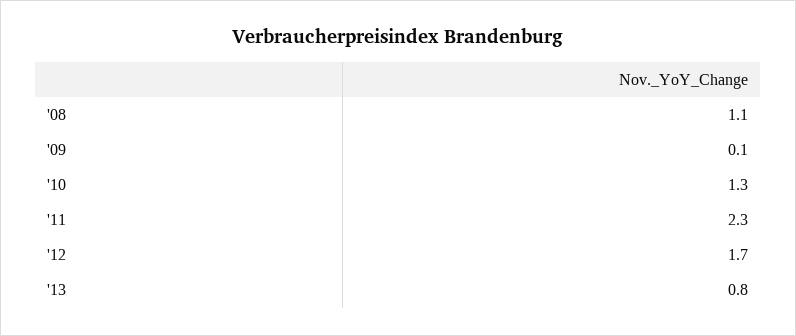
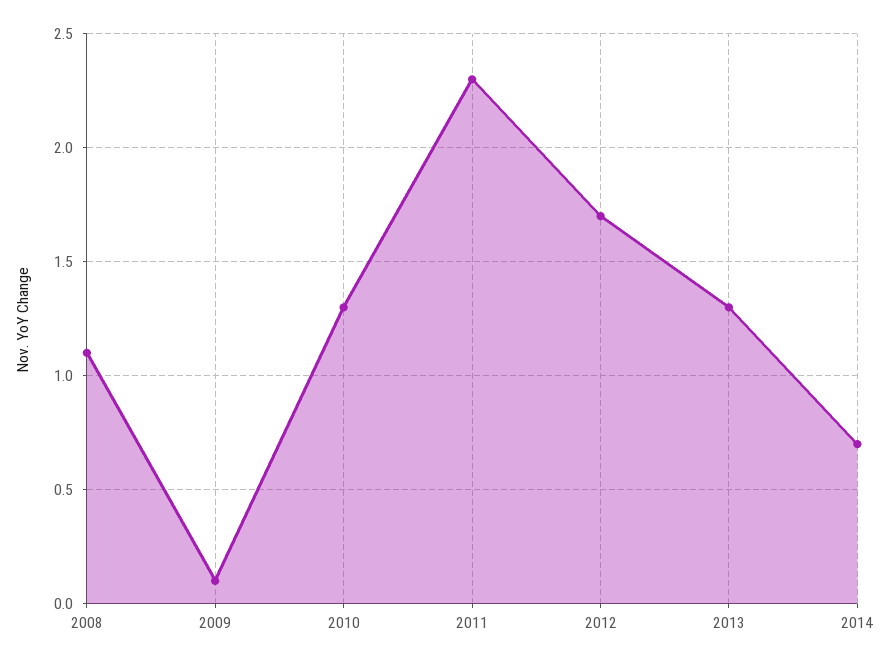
'13: 0.8 -> 1.3
2014: none -> 0.7

